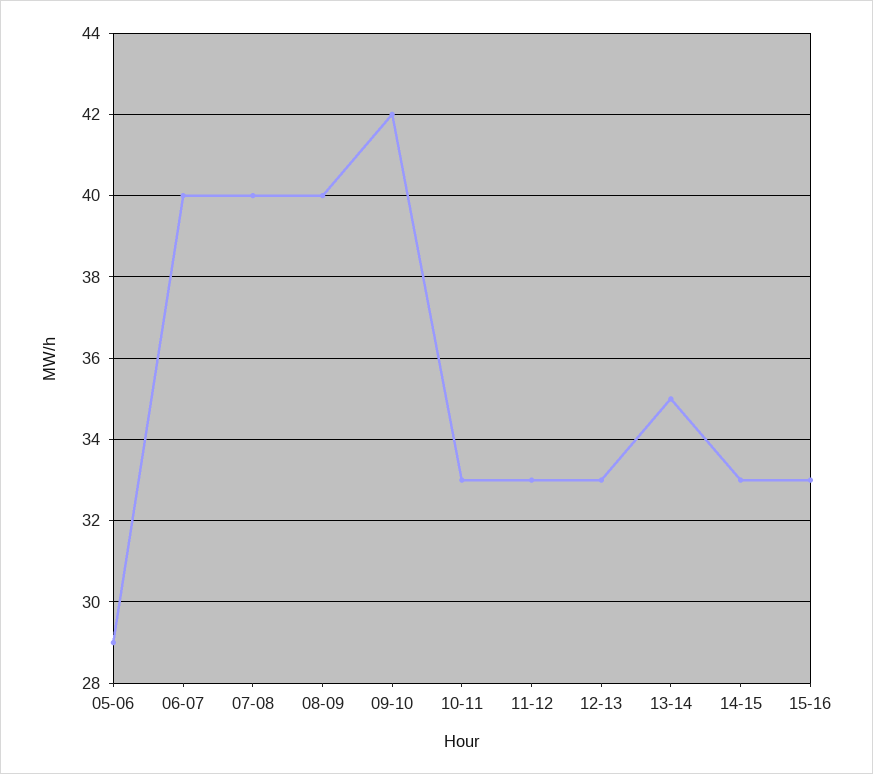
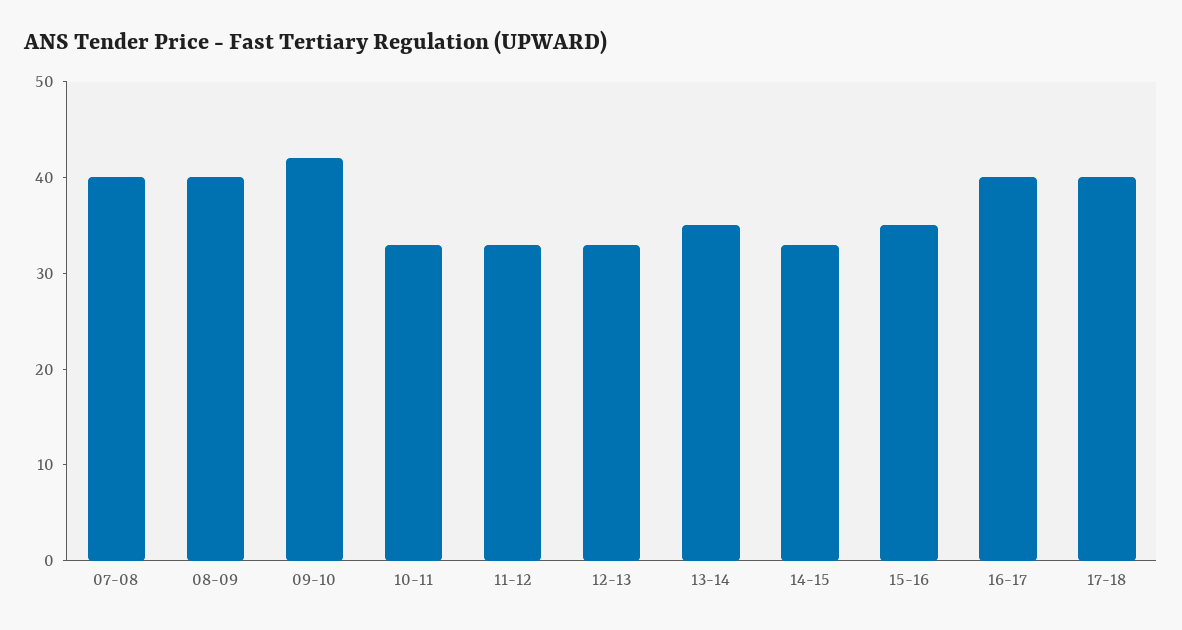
05-06: 29 -> none
06-07: 40 -> none
15-16: 33 -> 35
16-17: none -> 40
17-18: none -> 40

